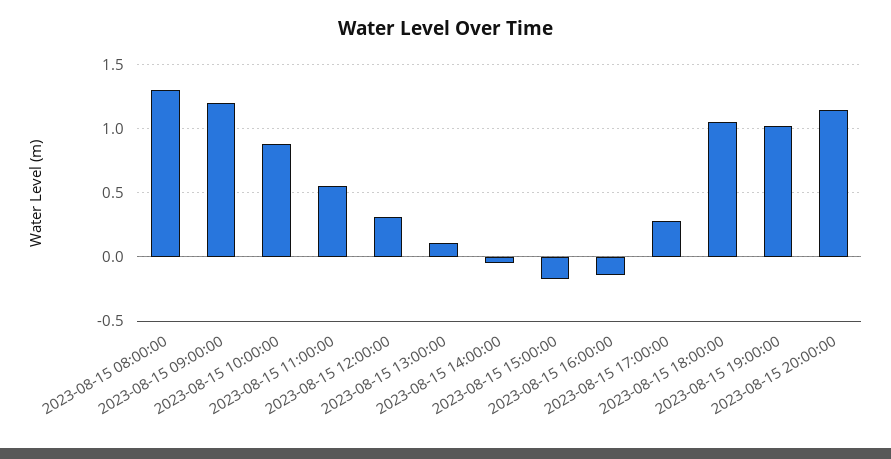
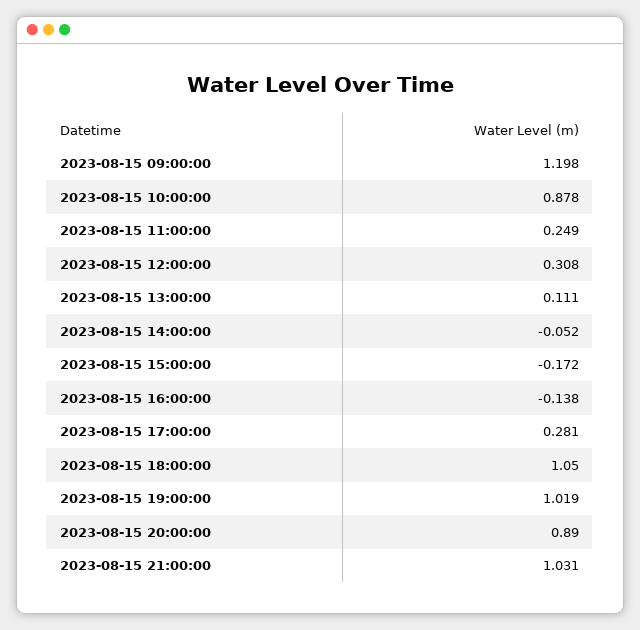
2023-08-15 08:00:00: 1.3 -> none
2023-08-15 11:00:00: 0.55 -> 0.249
2023-08-15 20:00:00: 1.15 -> 0.89
2023-08-15 21:00:00: none -> 1.031

